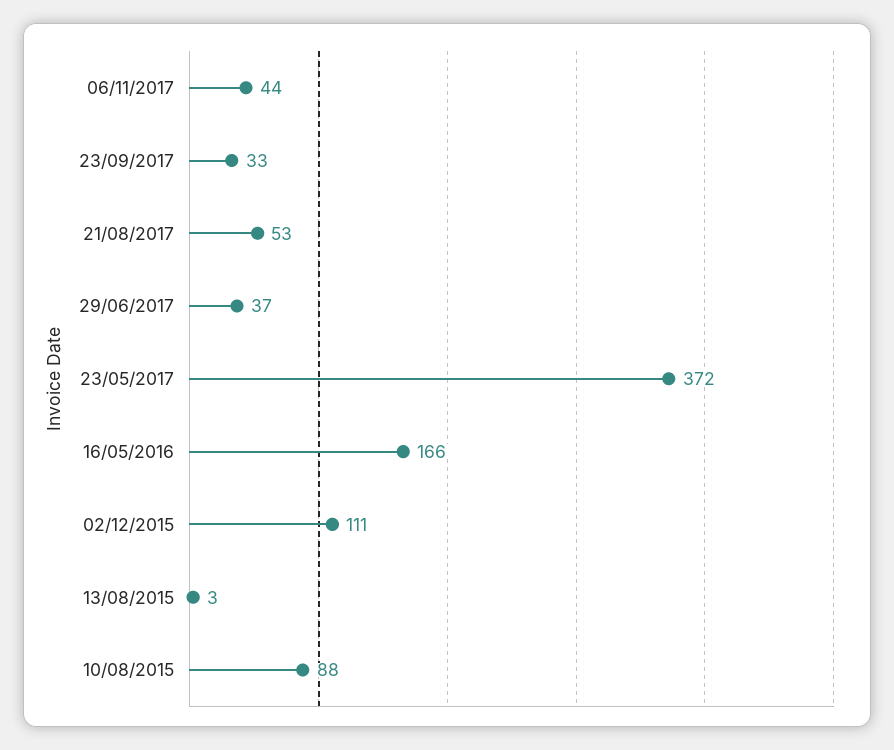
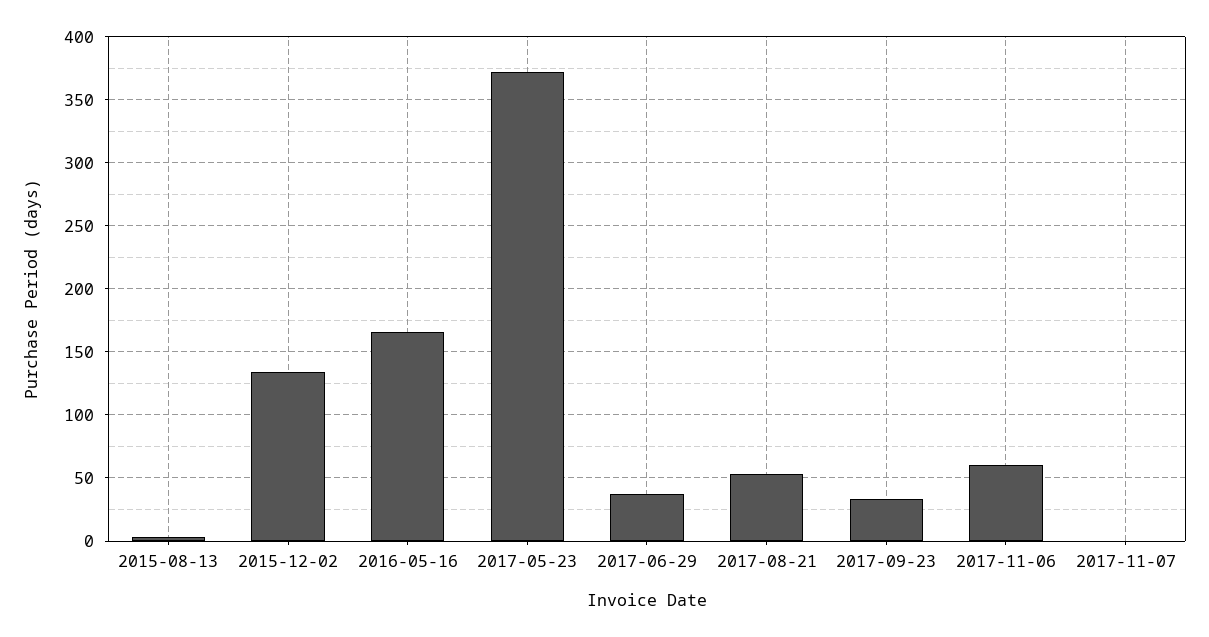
06/11/2017: 44 -> 60
02/12/2015: 111 -> 135
10/08/2015: 88 -> none
2017-11-07: none -> 0

